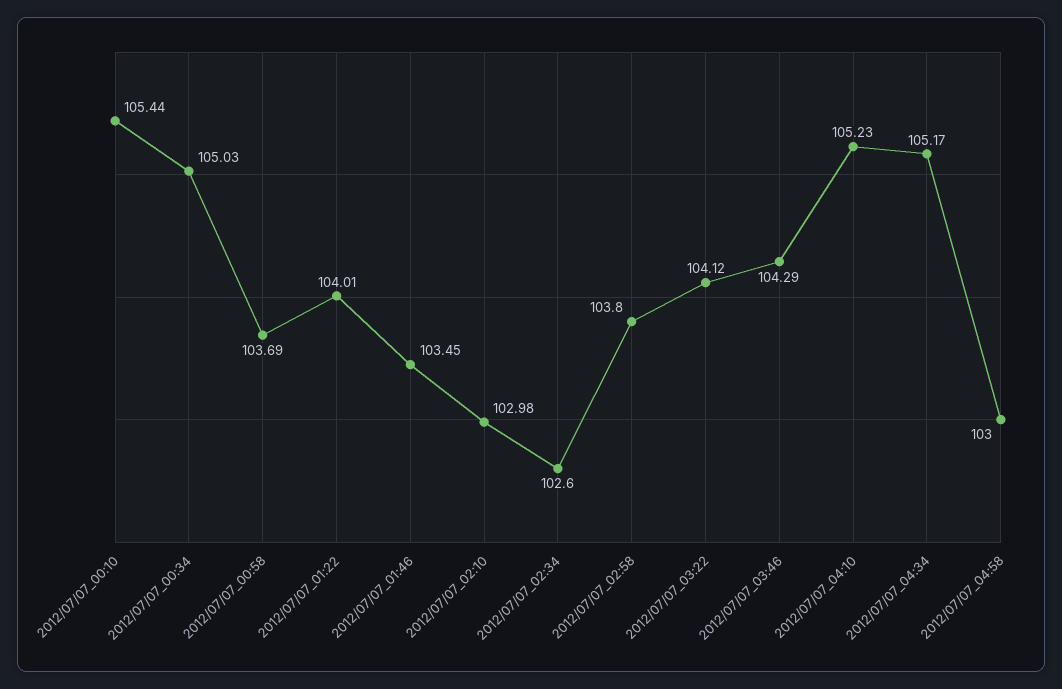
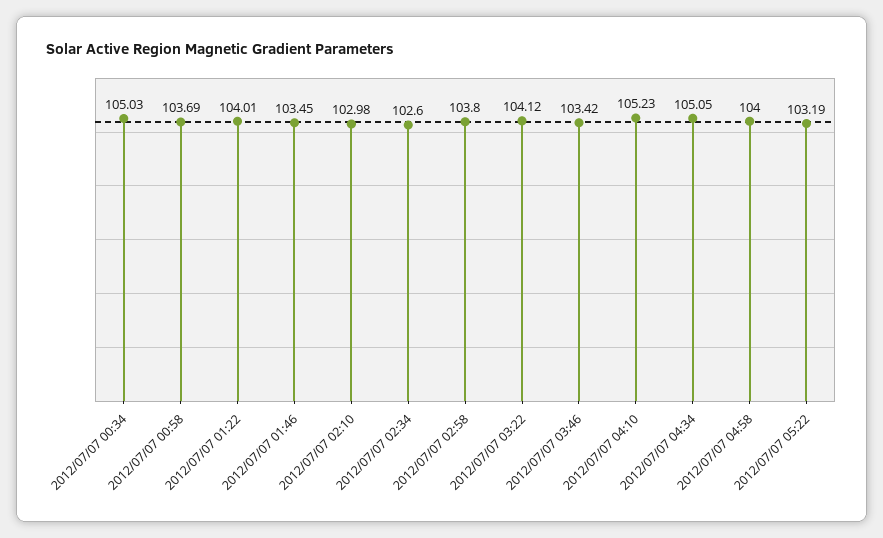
2012/07/07_00:10: 105.44 -> none
2012/07/07_03:46: 104.29 -> 103.42
2012/07/07_04:34: 105.17 -> 105.05
2012/07/07_04:58: 103 -> 104
2012/07/07 05:22: none -> 103.19

